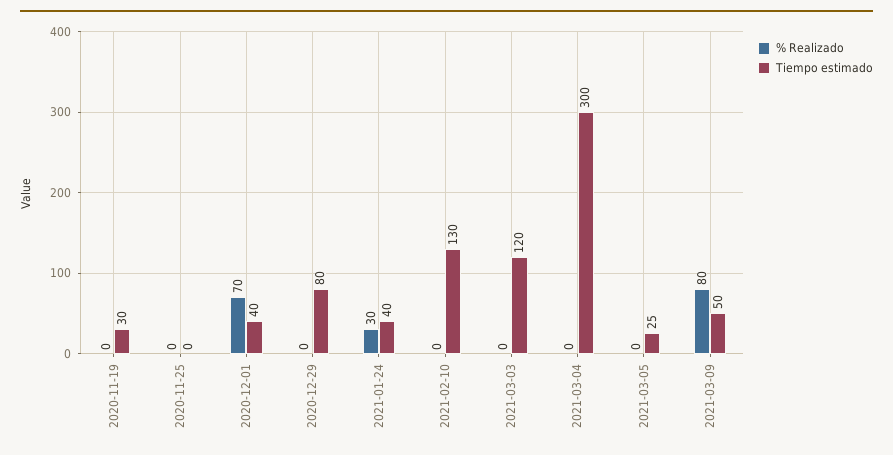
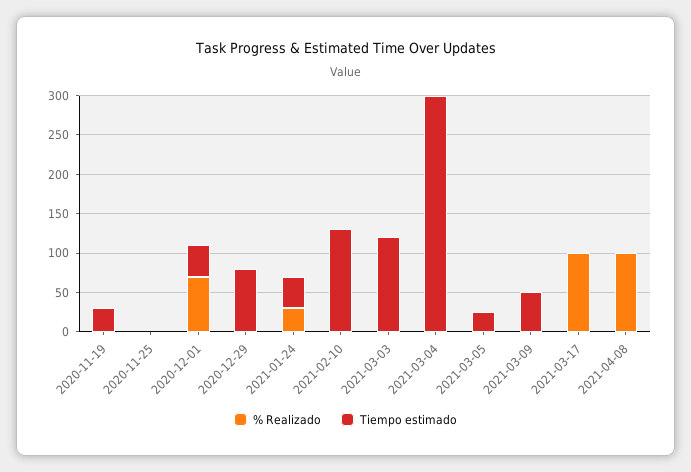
% Realizado, 2021-03-09: 80 -> 0
% Realizado, 2021-03-17: none -> 100
Tiempo estimado, 2021-03-17: none -> 0
% Realizado, 2021-04-08: none -> 100
Tiempo estimado, 2021-04-08: none -> 0

